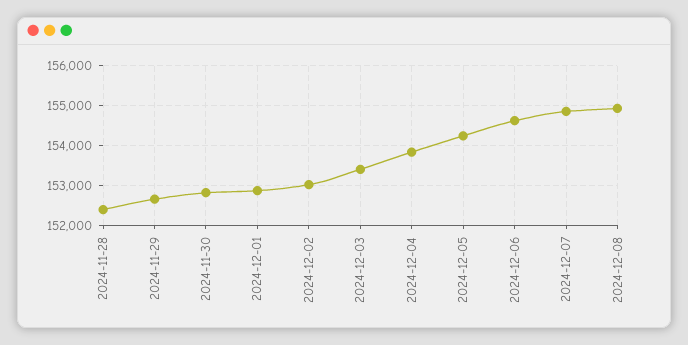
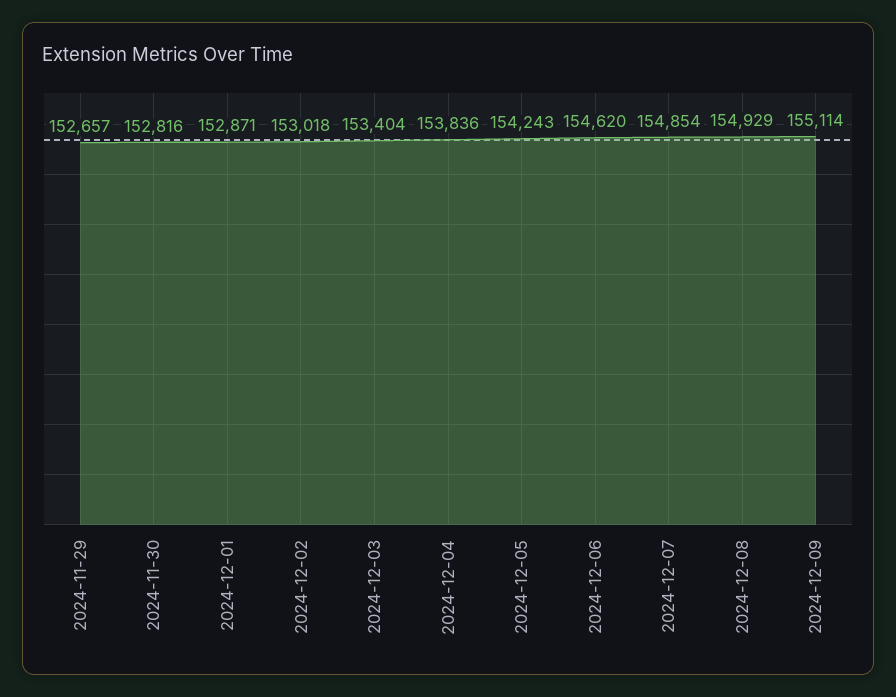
2024-11-28: 152400 -> none
2024-12-09: none -> 155114

